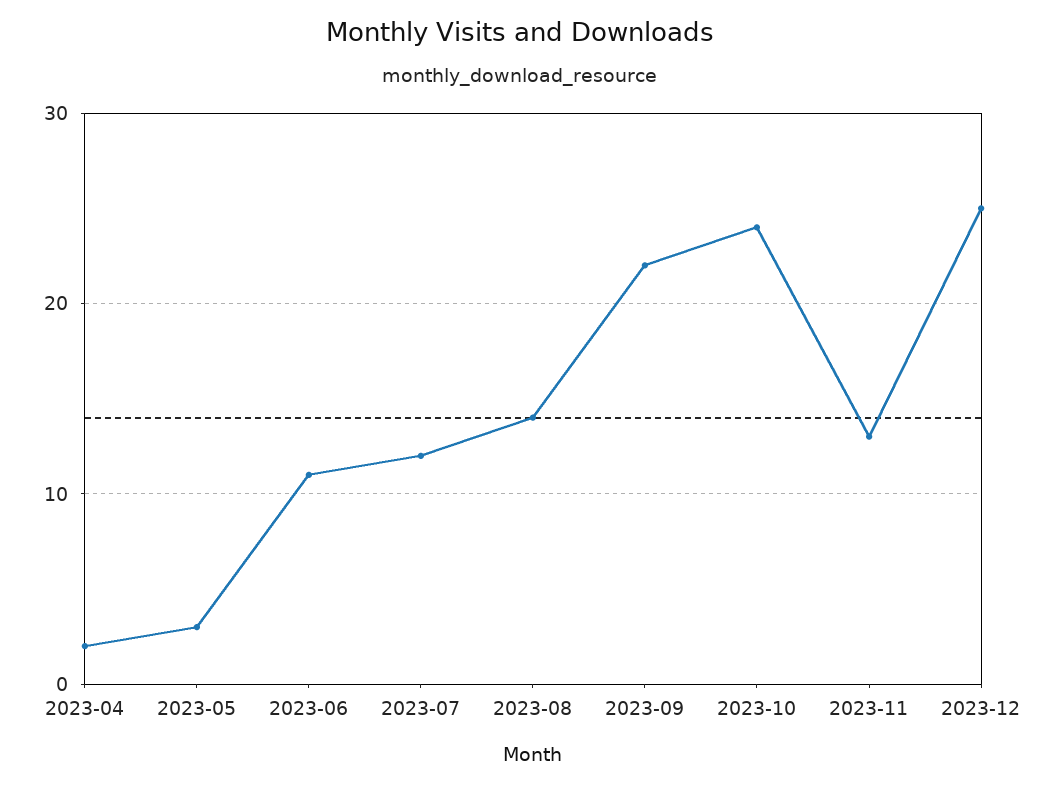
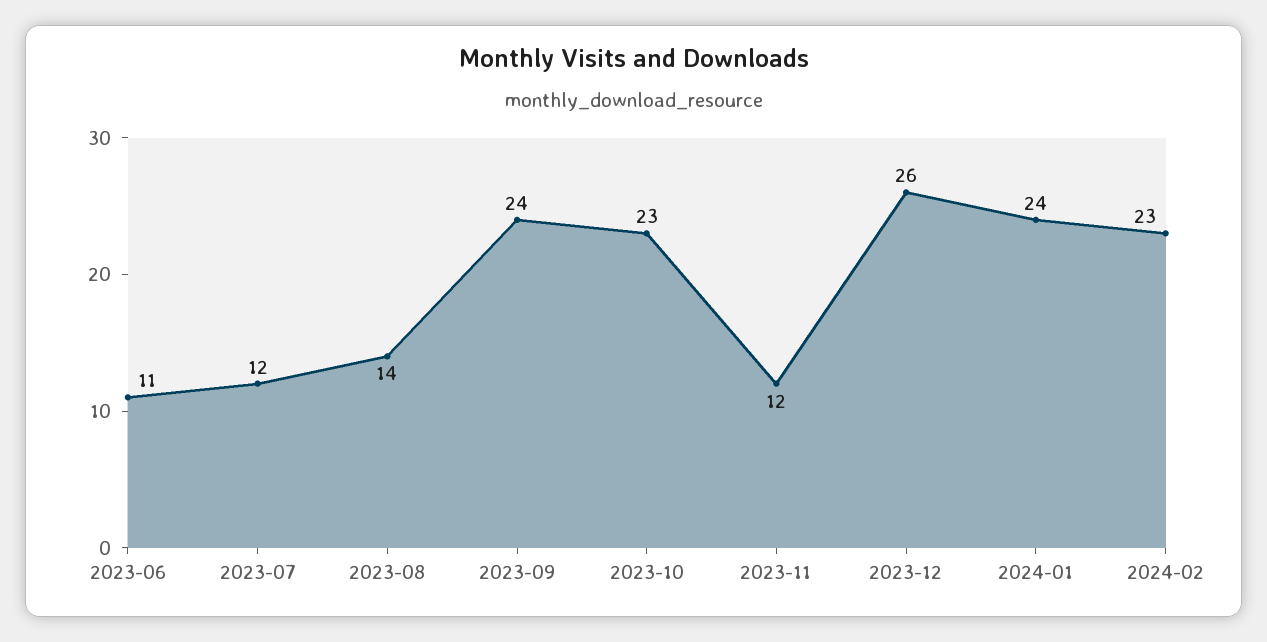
2023-04: 2 -> none
2023-05: 3 -> none
2023-09: 22 -> 24
2023-10: 24 -> 23
2023-11: 13 -> 12
2023-12: 25 -> 26
2024-01: none -> 24
2024-02: none -> 23

